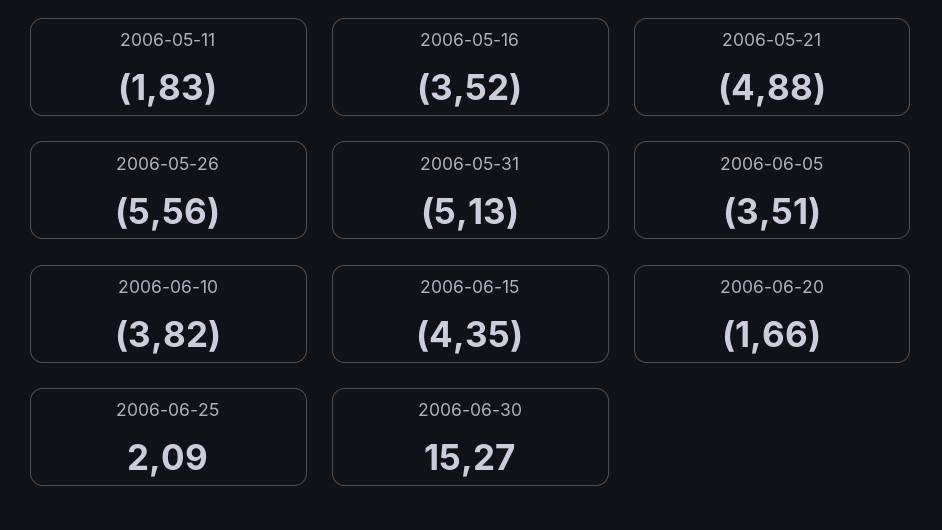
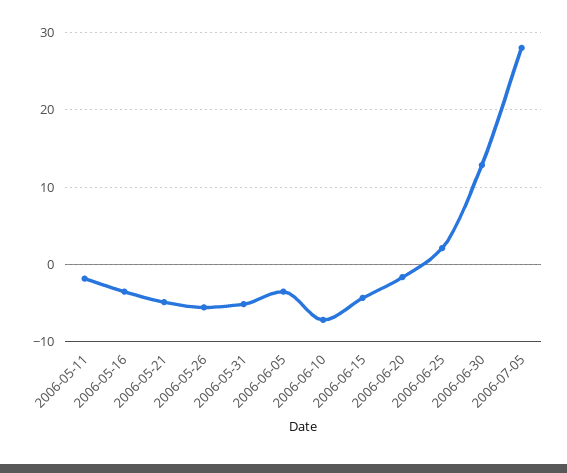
2006-06-10: -3.82 -> -7
2006-06-30: 15.27 -> 13
2006-07-05: none -> 28

